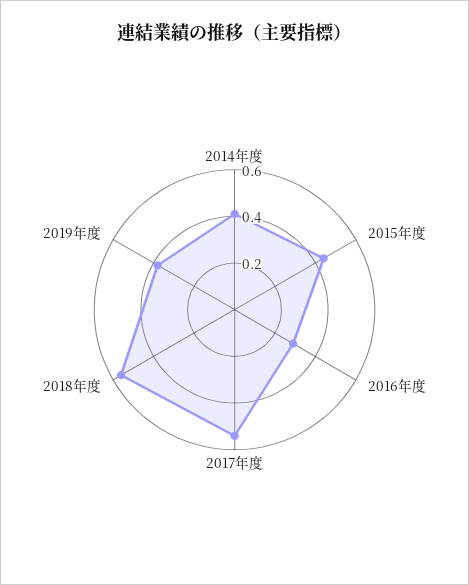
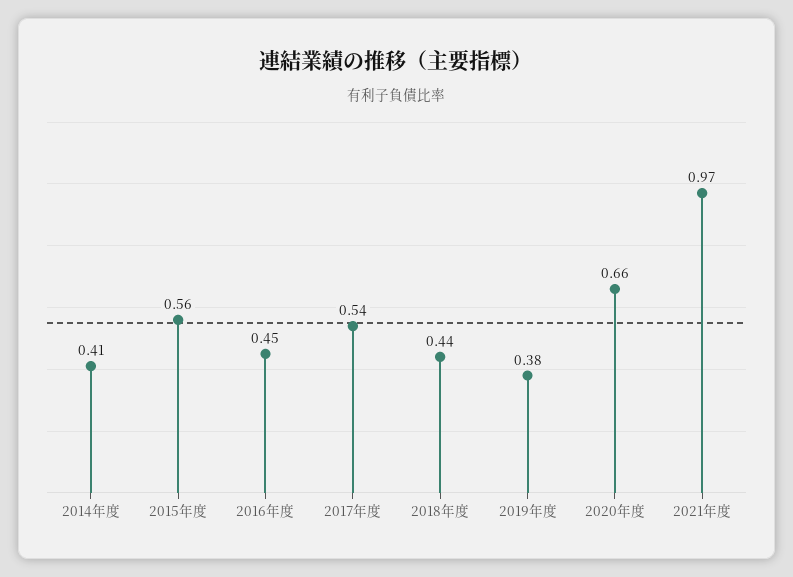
2015年度: 0.45 -> 0.56
2016年度: 0.3 -> 0.45
2018年度: 0.55 -> 0.44
2020年度: none -> 0.66
2021年度: none -> 0.97

